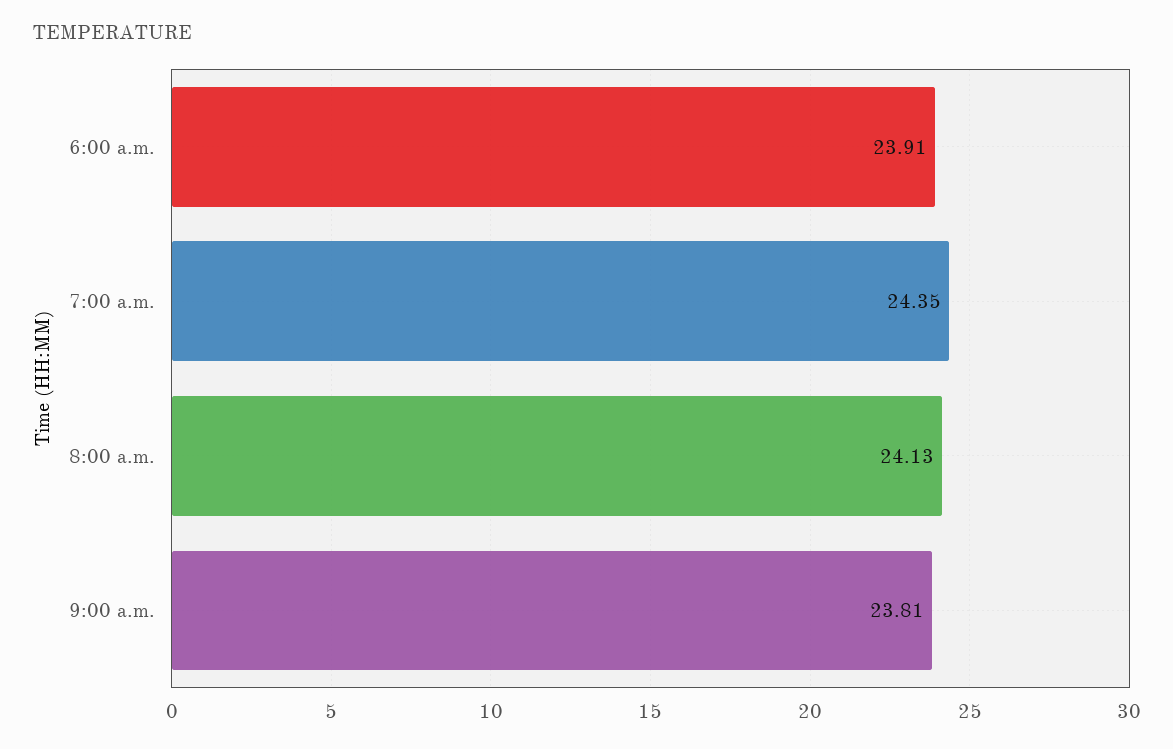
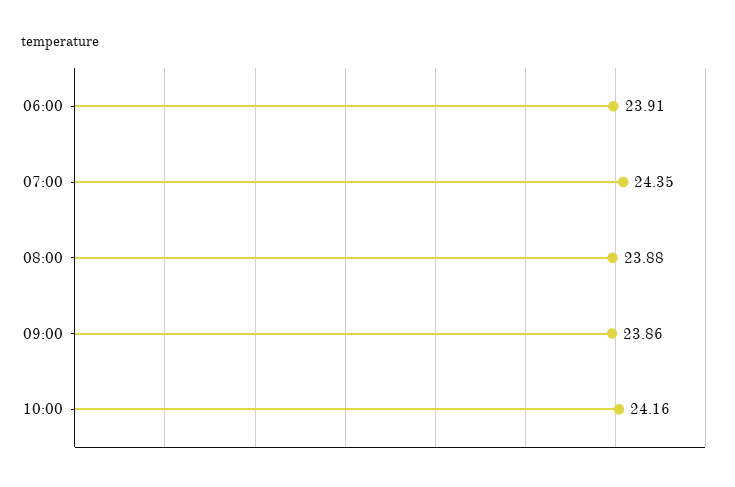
8:00 a.m.: 24.13 -> 23.88
9:00 a.m.: 23.81 -> 23.86
10:00: none -> 24.16

